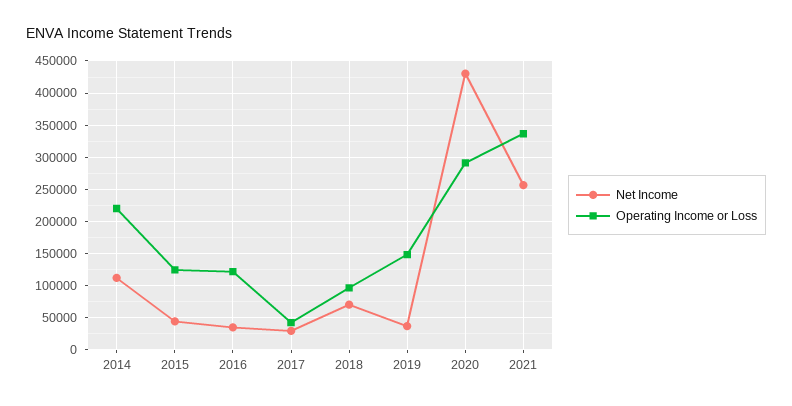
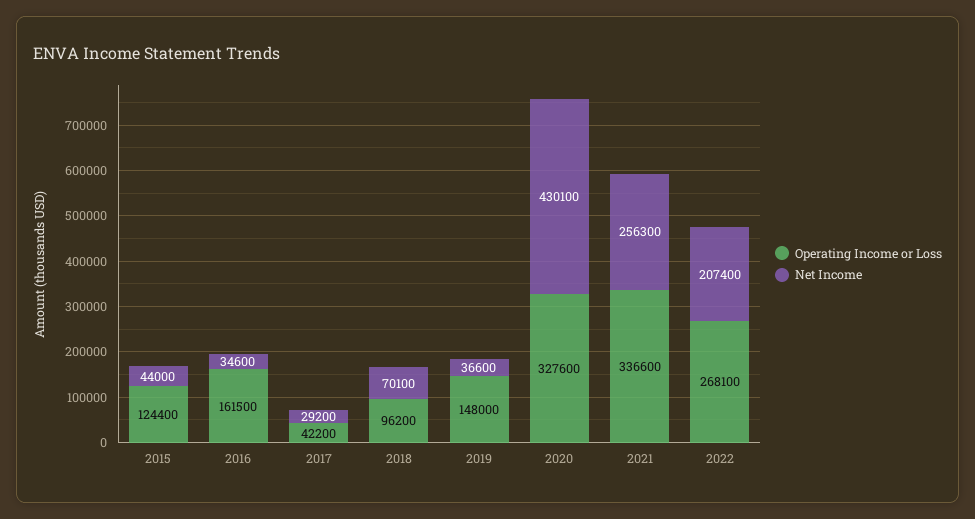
Net Income, 2014: 110000 -> none
Operating Income or Loss, 2014: 220000 -> none
Operating Income or Loss, 2016: 120000 -> 161500
Operating Income or Loss, 2020: 290000 -> 327600
Operating Income or Loss, 2022: none -> 268100
Net Income, 2022: none -> 207400

